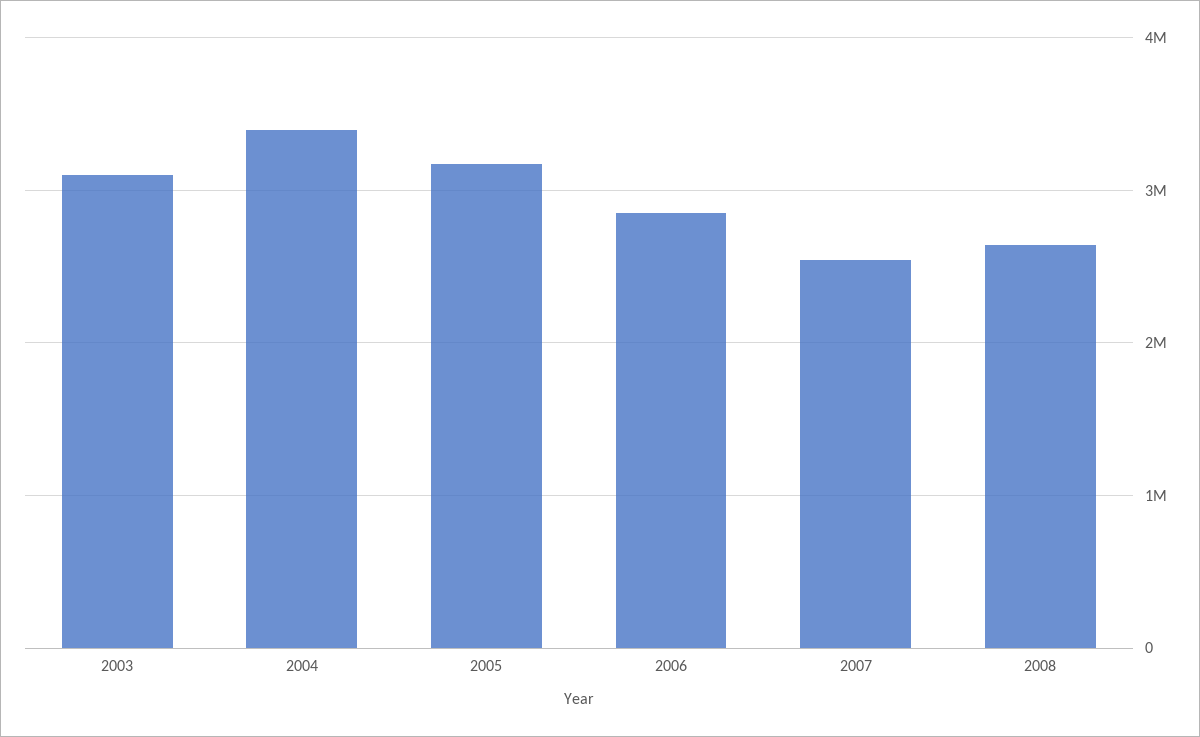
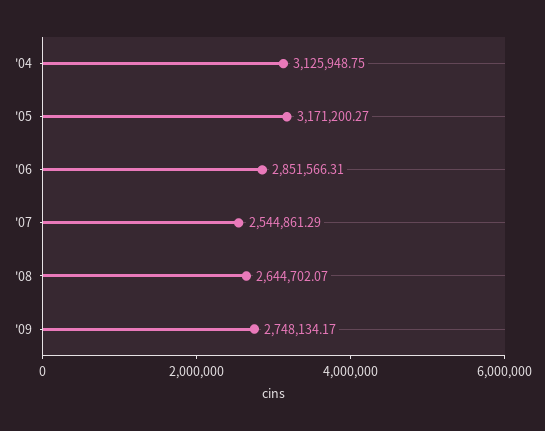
2003: 3100000 -> none
2004: 3400000 -> 3125948.75
'09: none -> 2748134.17

